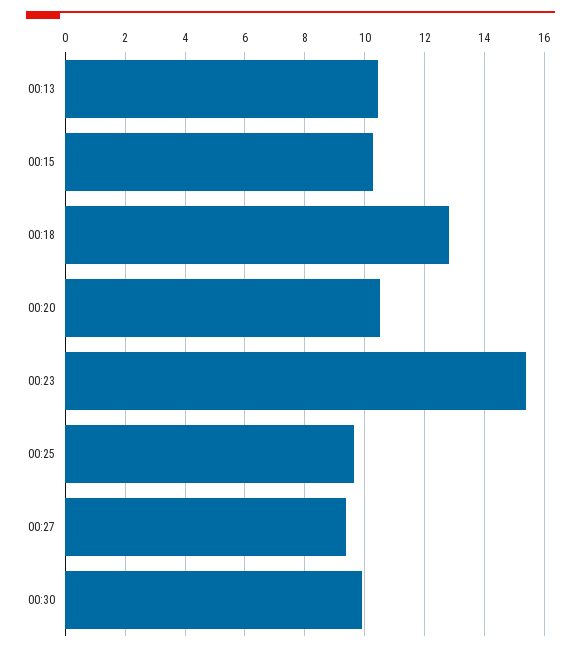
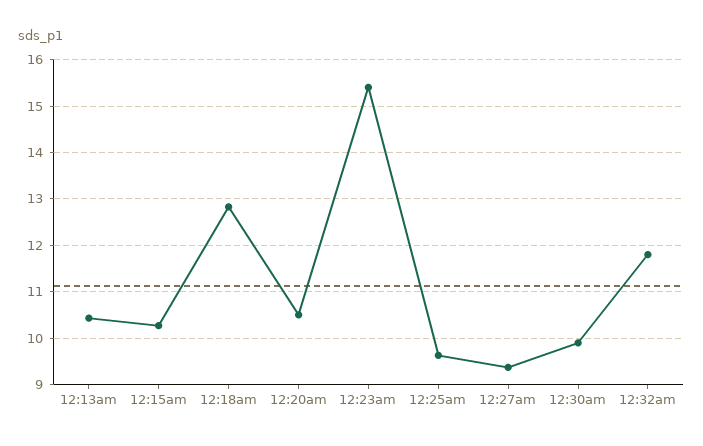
12:32am: none -> 11.8

